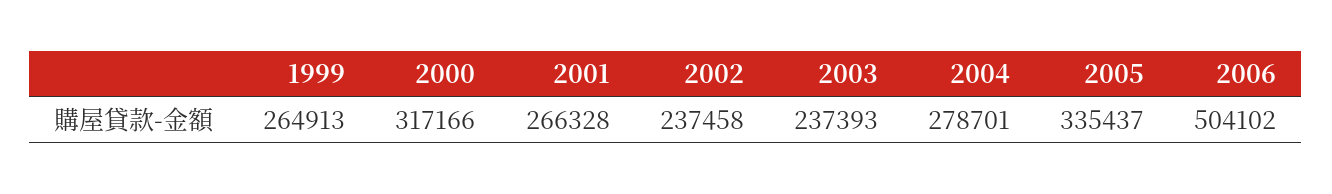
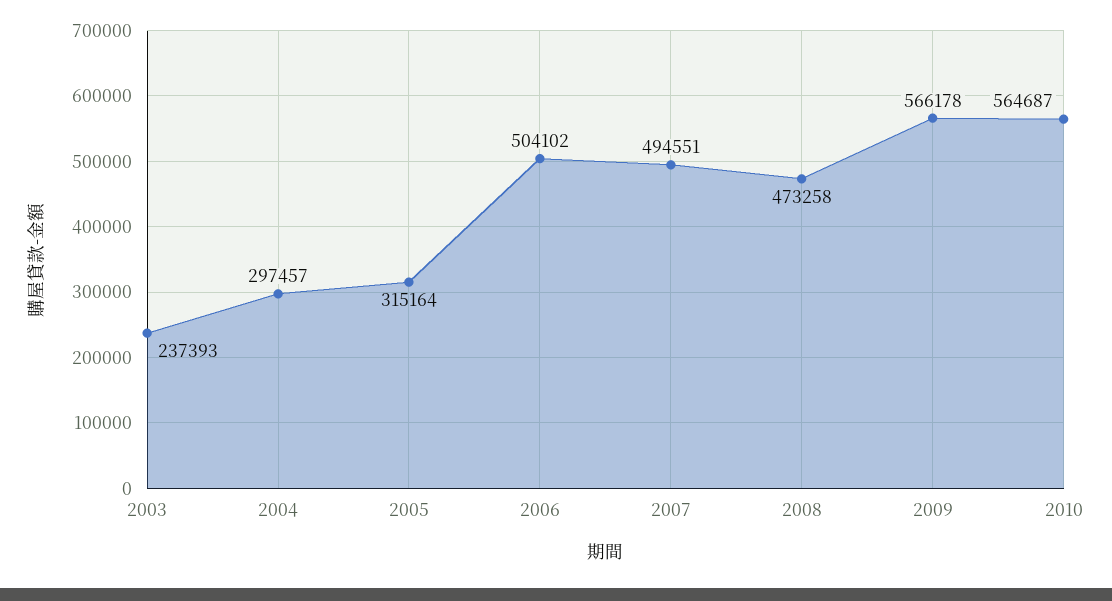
1999: 264913 -> none
2000: 317166 -> none
2001: 266328 -> none
2002: 237458 -> none
2004: 278701 -> 297457
2005: 335437 -> 315164
2007: none -> 494551
2008: none -> 473258
2009: none -> 566178
2010: none -> 564687

